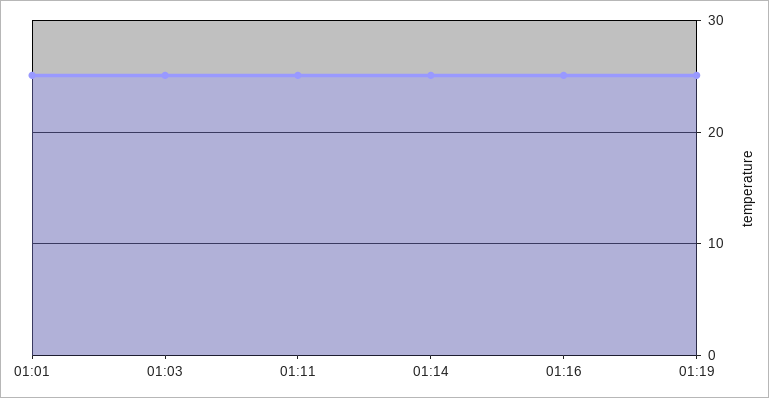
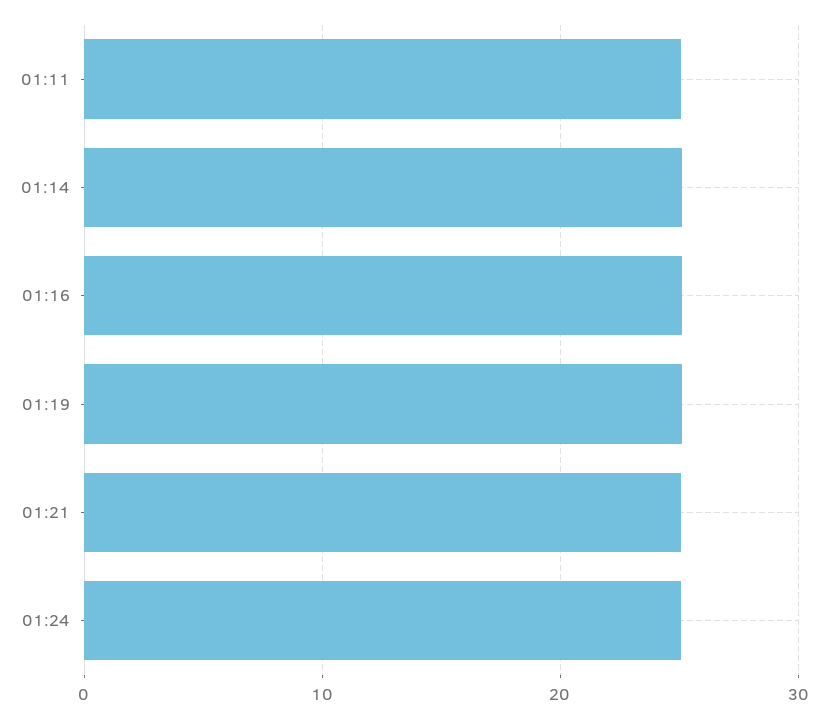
01:01: 25 -> none
01:03: 25 -> none
01:21: none -> 25
01:24: none -> 25

